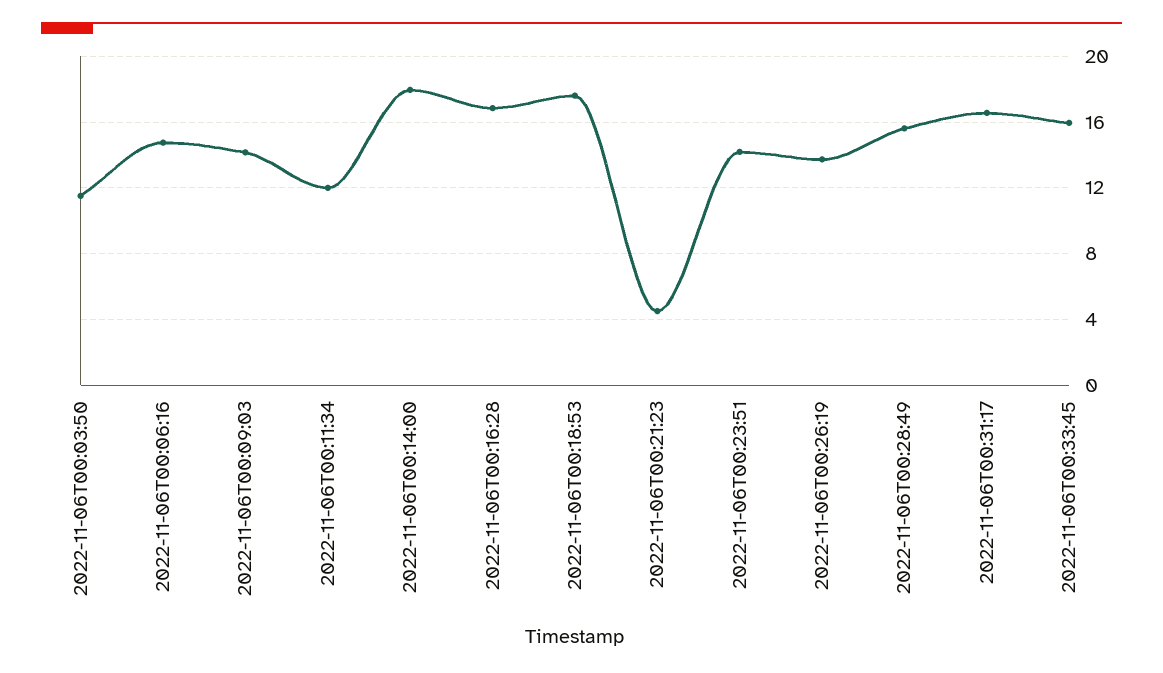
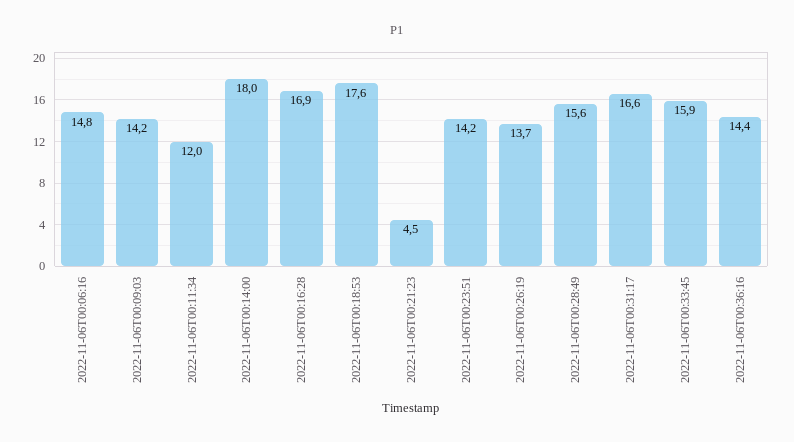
2022-11-06T00:03:50: 11.5 -> none
2022-11-06T00:36:16: none -> 14.4

